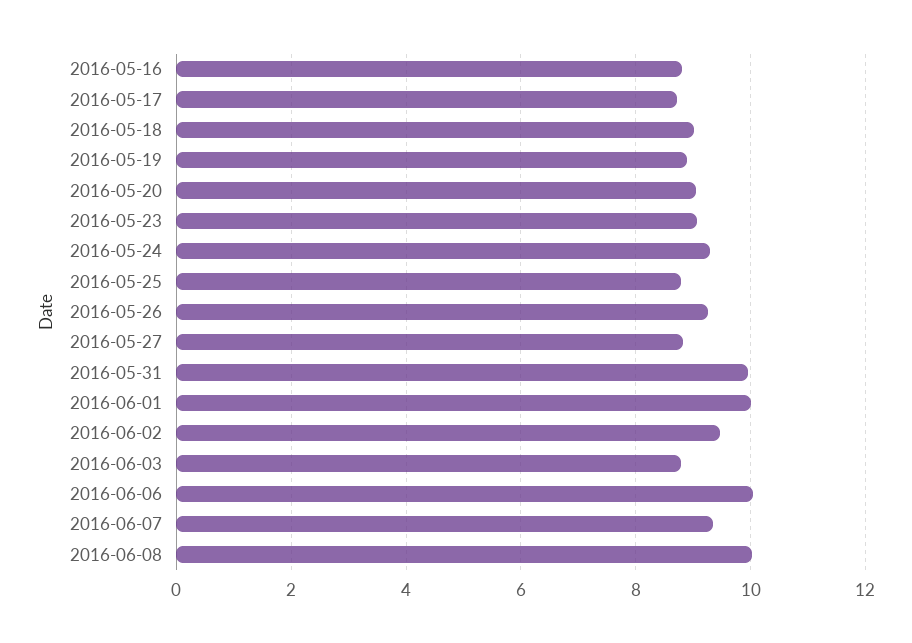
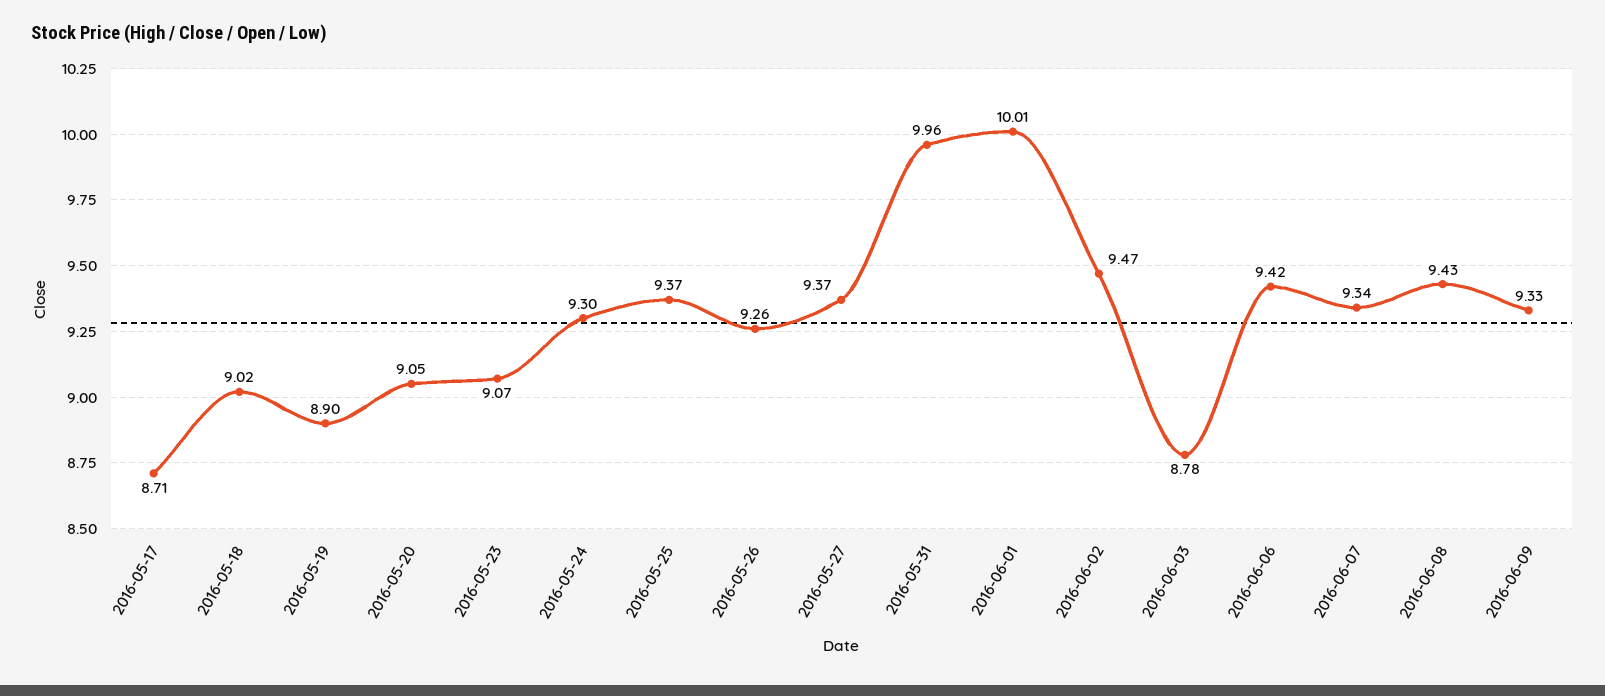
2016-05-16: 8.8 -> none
2016-05-25: 8.8 -> 9.37
2016-05-27: 8.8 -> 9.37
2016-06-06: 10 -> 9.42
2016-06-08: 10 -> 9.43
2016-06-09: none -> 9.33

